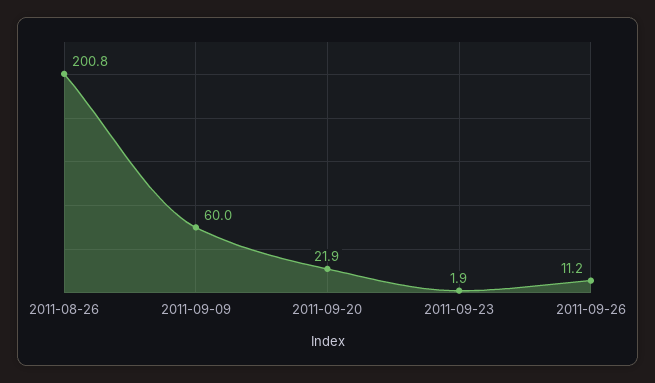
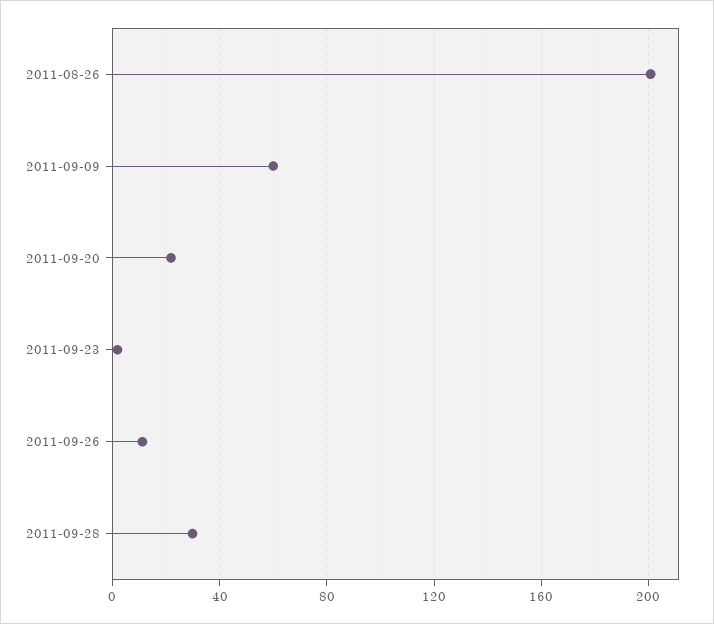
2011-09-28: none -> 30

